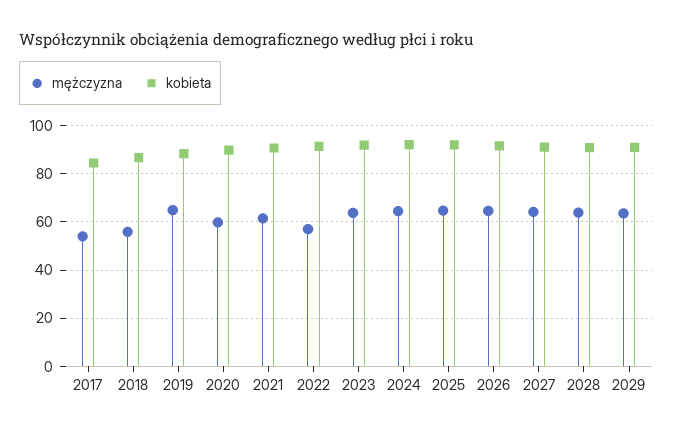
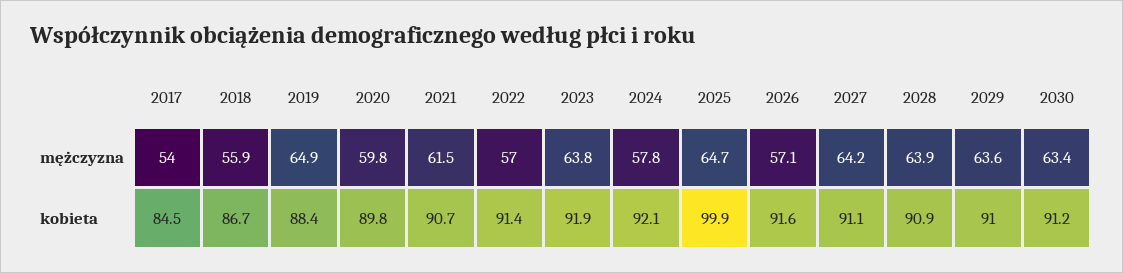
mężczyzna, 2024: 65 -> 57.8
kobieta, 2025: 92.5 -> 99.9
mężczyzna, 2026: 65 -> 57.1
mężczyzna, 2030: none -> 63.4
kobieta, 2030: none -> 91.2

